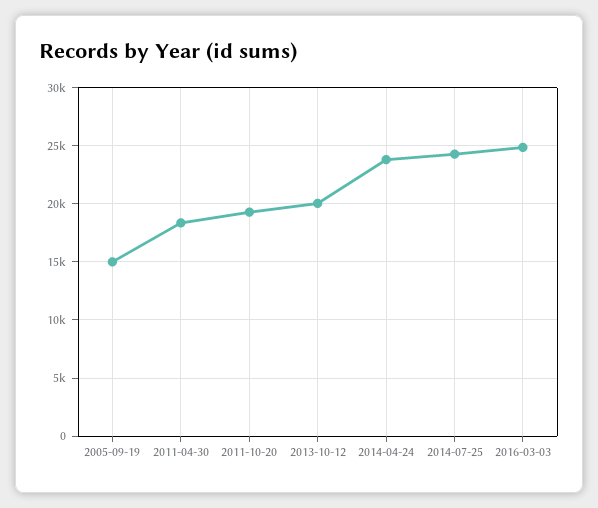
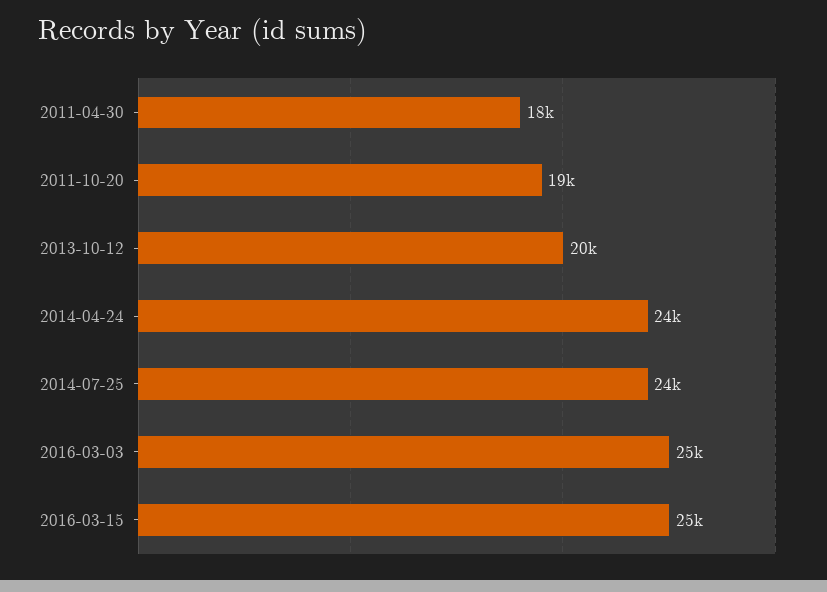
2005-09-19: 15000 -> none
2016-03-15: none -> 25000

